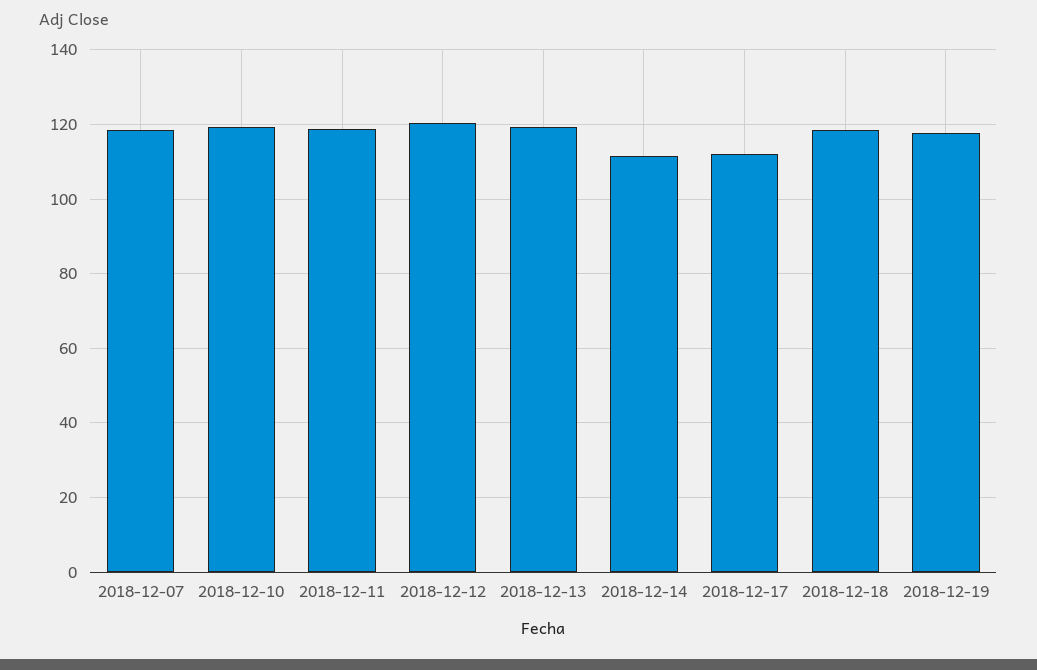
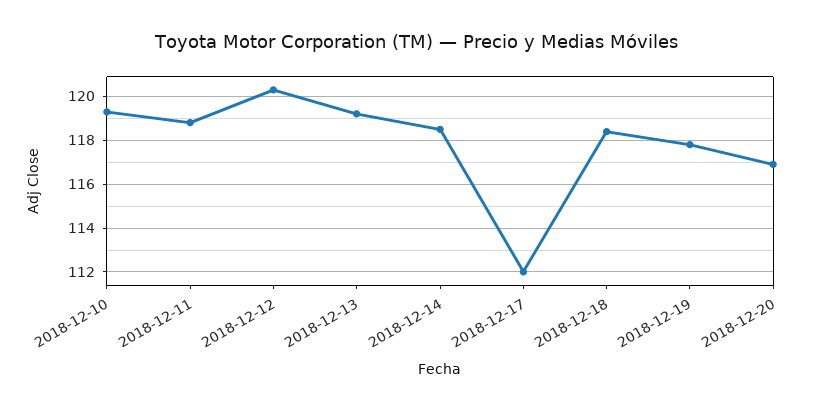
2018-12-07: 118 -> none
2018-12-14: 112 -> 118.5
2018-12-20: none -> 117

